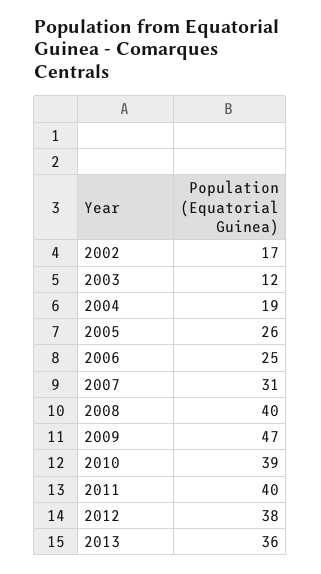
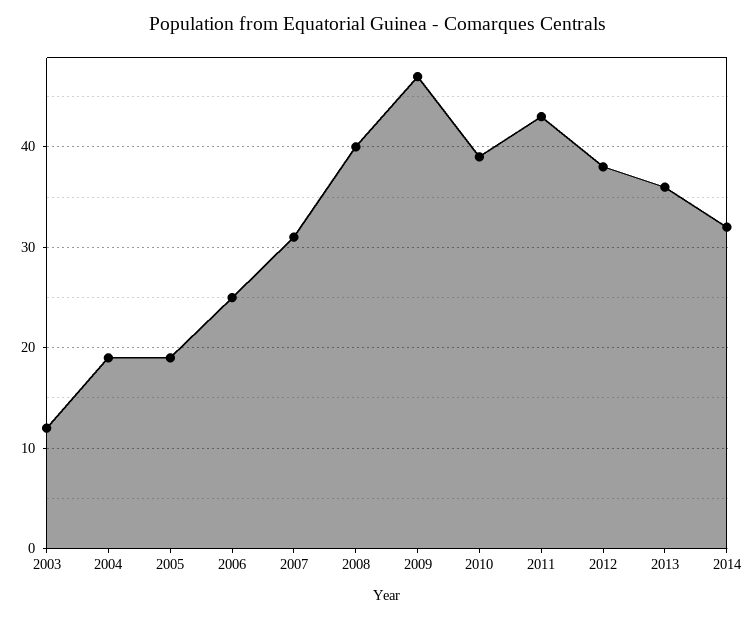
2002: 17 -> none
2005: 26 -> 19
2011: 40 -> 43
2014: none -> 32

